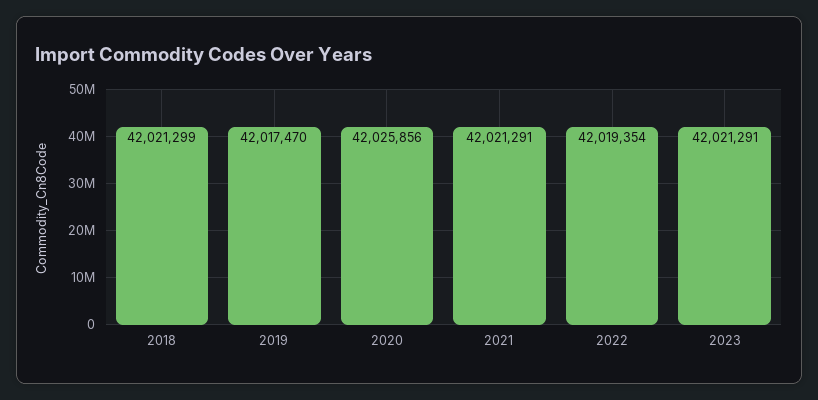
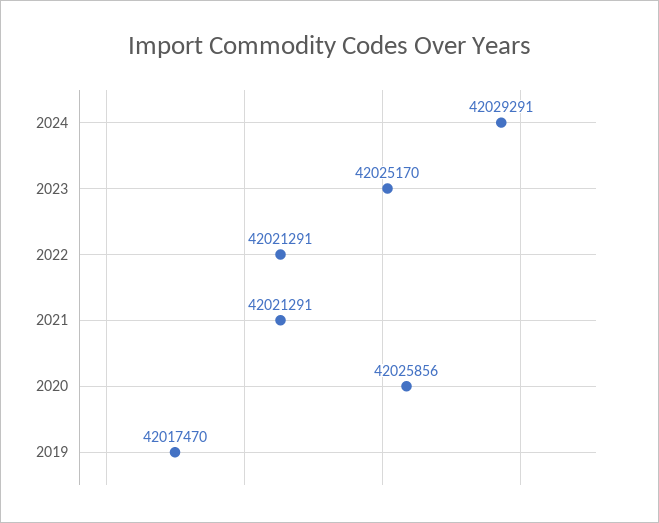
2018: 42021299 -> none
2022: 42019354 -> 42021291
2023: 42021291 -> 42025170
2024: none -> 42029291

